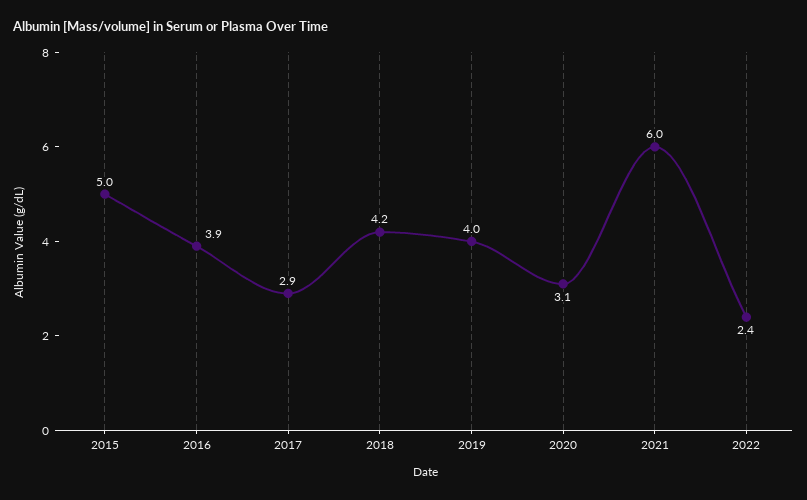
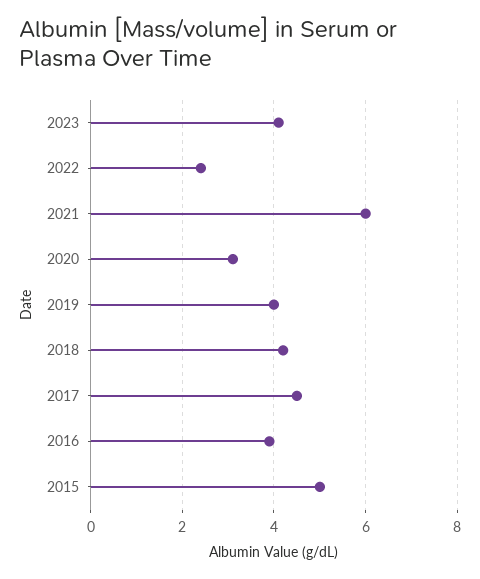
2017: 2.9 -> 4.5
2023: none -> 4

